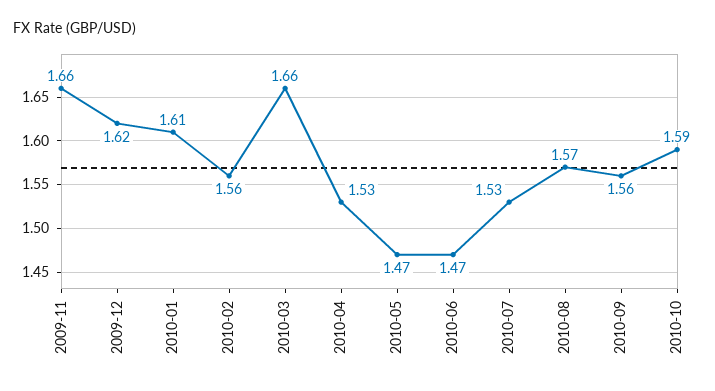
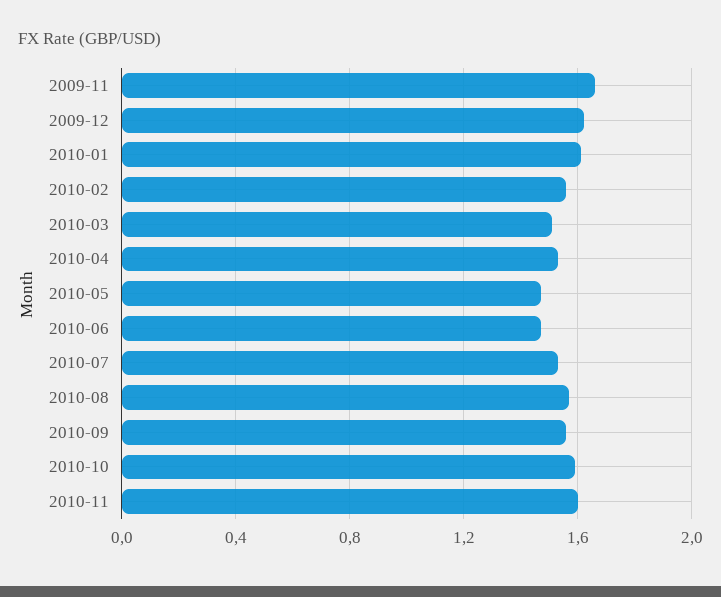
2010-03: 1.66 -> 1.5
2010-11: none -> 1.6

